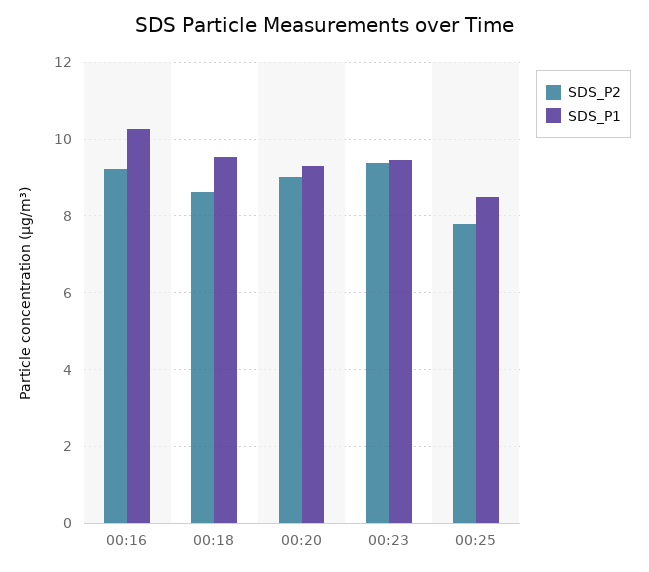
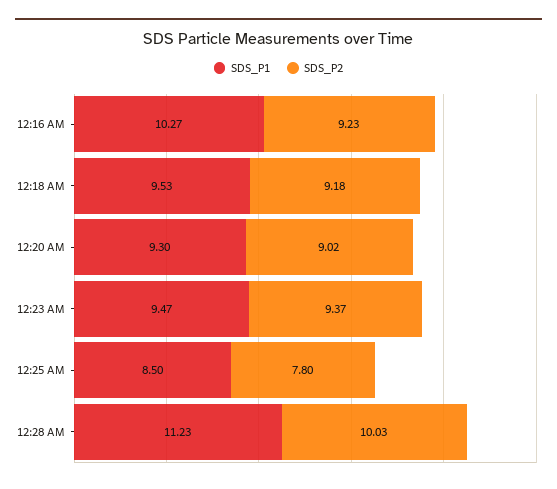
SDS_P2, 00:18: 8.6 -> 9.18
SDS_P1, 12:28 AM: none -> 11.23
SDS_P2, 12:28 AM: none -> 10.03

